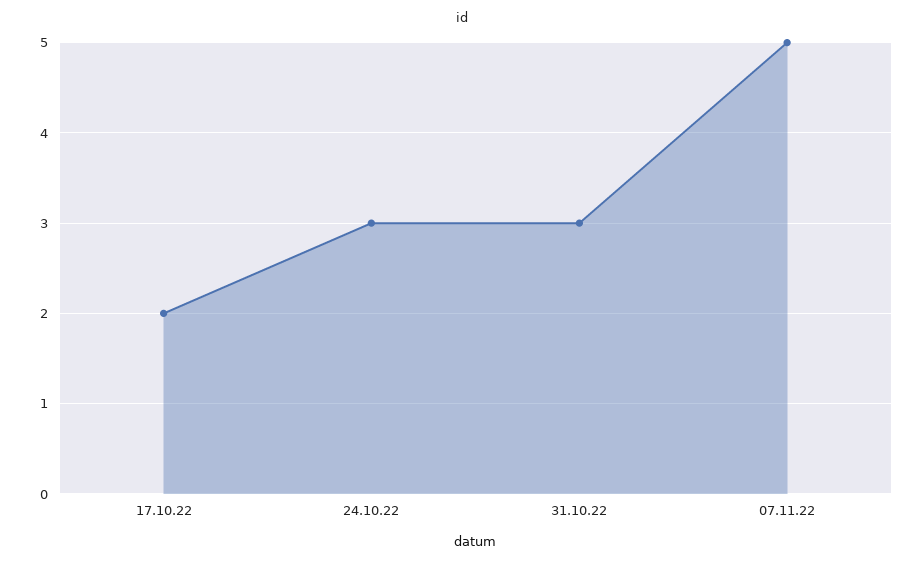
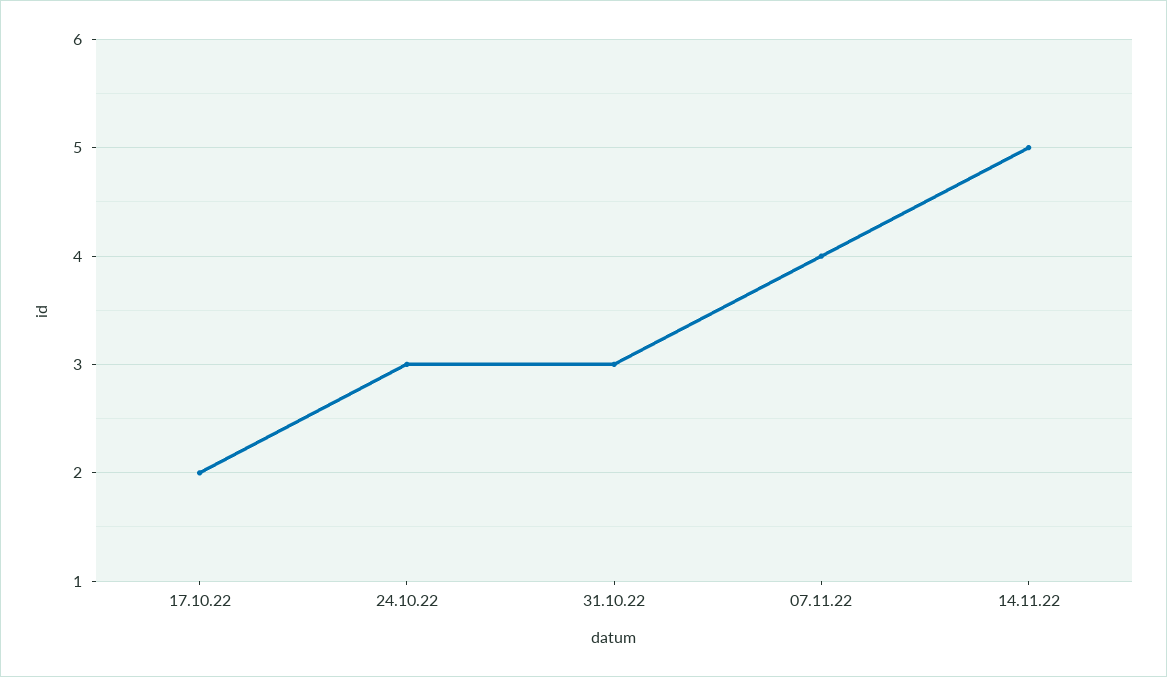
07.11.22: 5 -> 4
14.11.22: none -> 5

